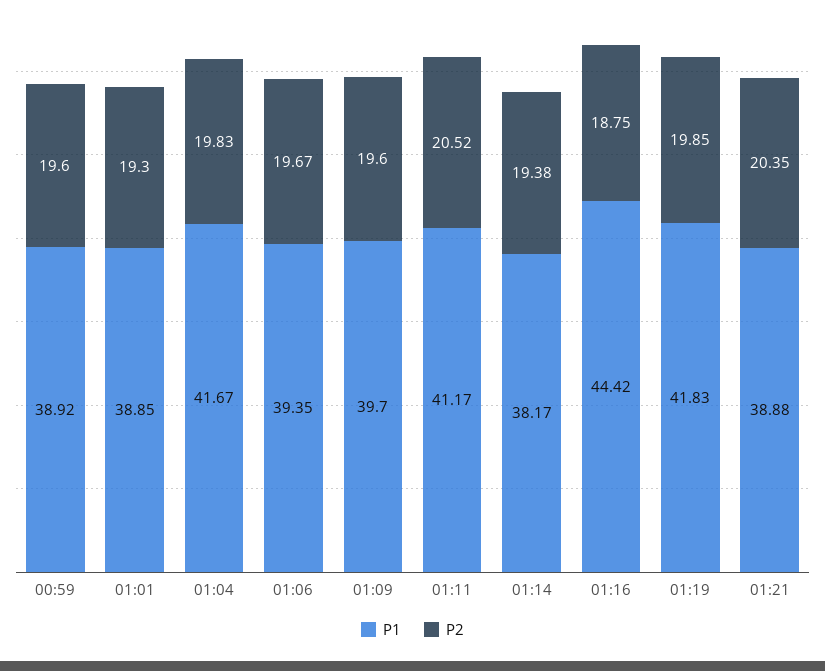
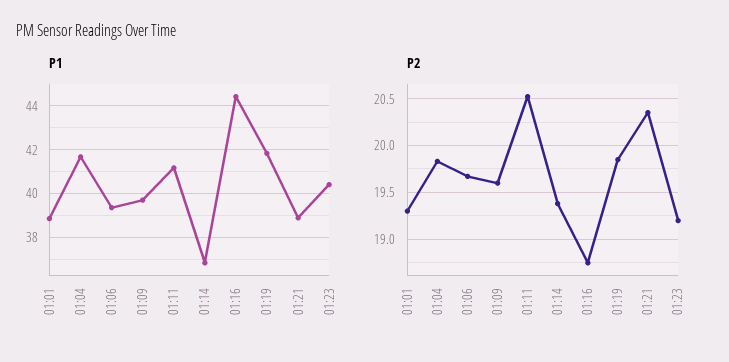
P1, 00:59: 38.92 -> none
P2, 00:59: 19.6 -> none
P1, 01:14: 38.17 -> 37
P1, 01:23: none -> 40.5
P2, 01:23: none -> 19.2

